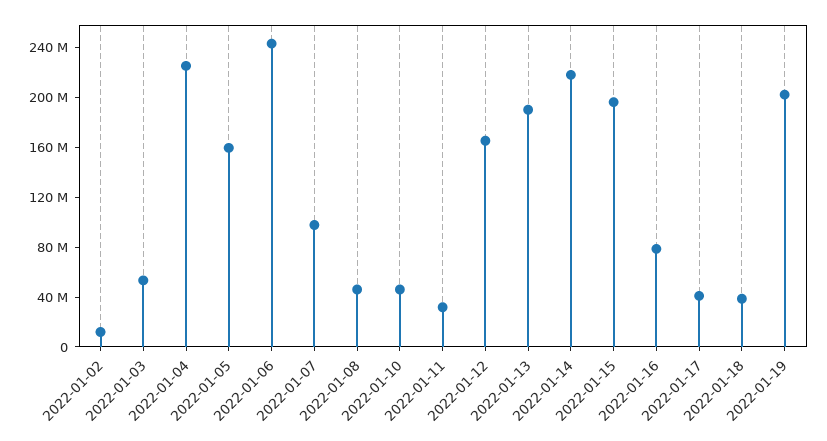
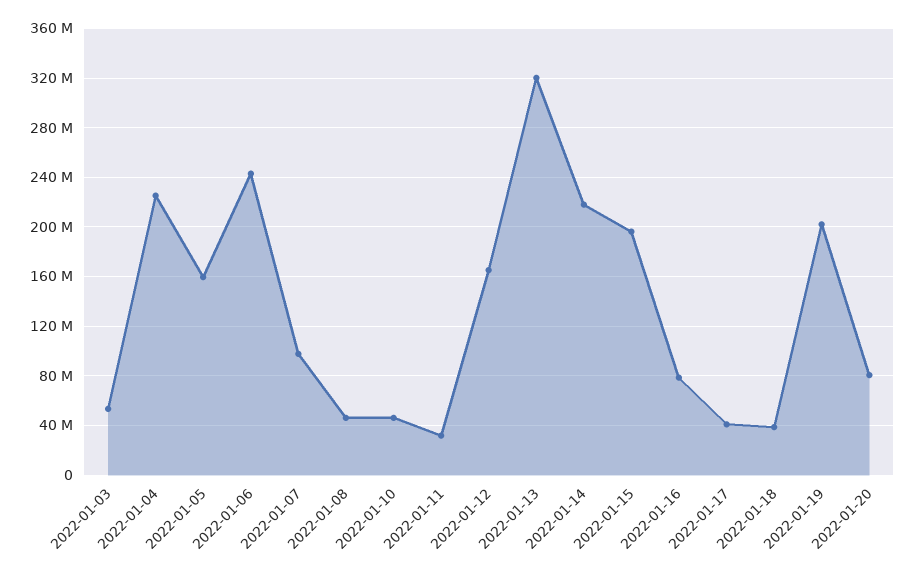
2022-01-02: 10000000 -> none
2022-01-13: 190000000 -> 320000000
2022-01-20: none -> 80000000

